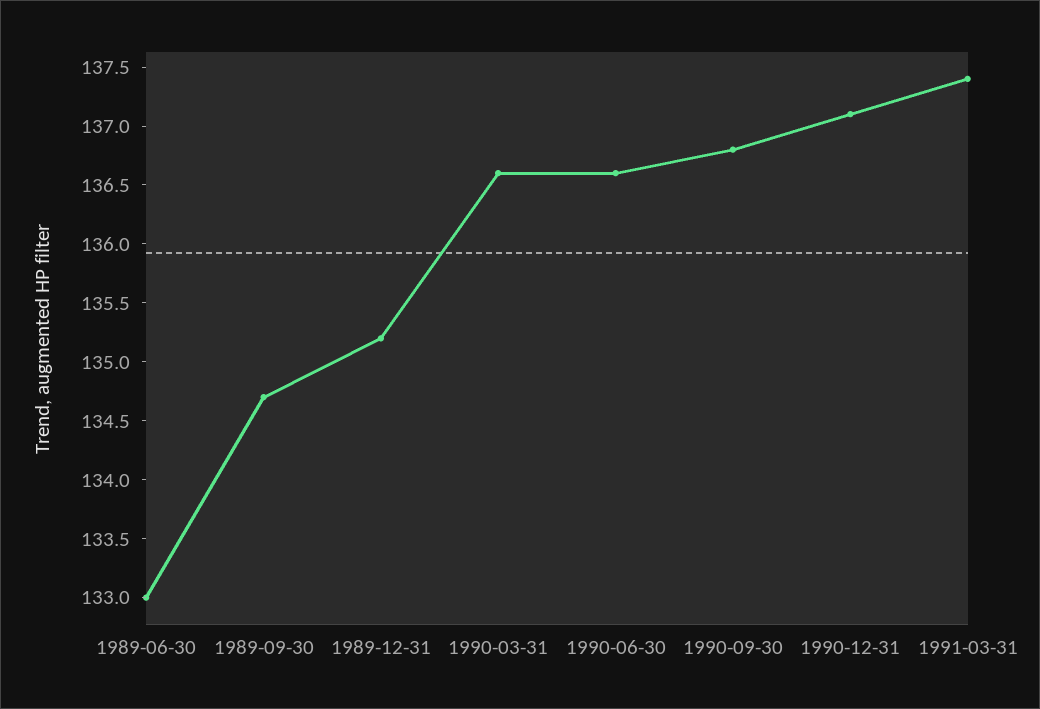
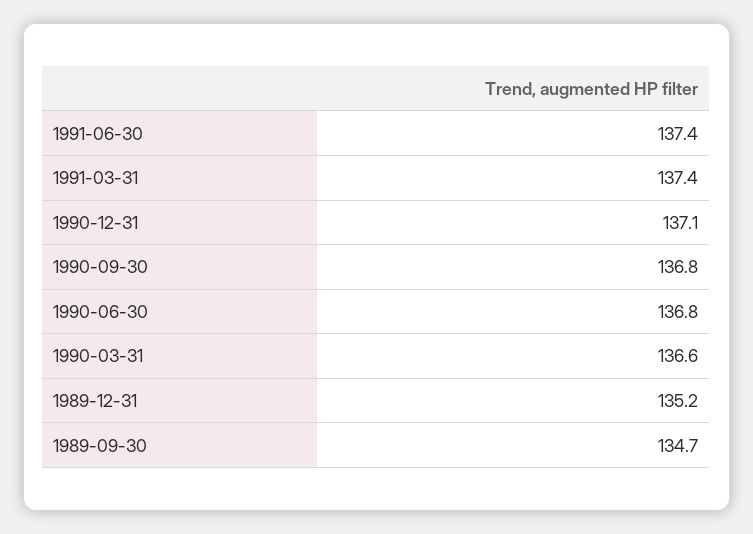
1989-06-30: 133 -> none
1990-06-30: 136.6 -> 136.8
1991-06-30: none -> 137.4

